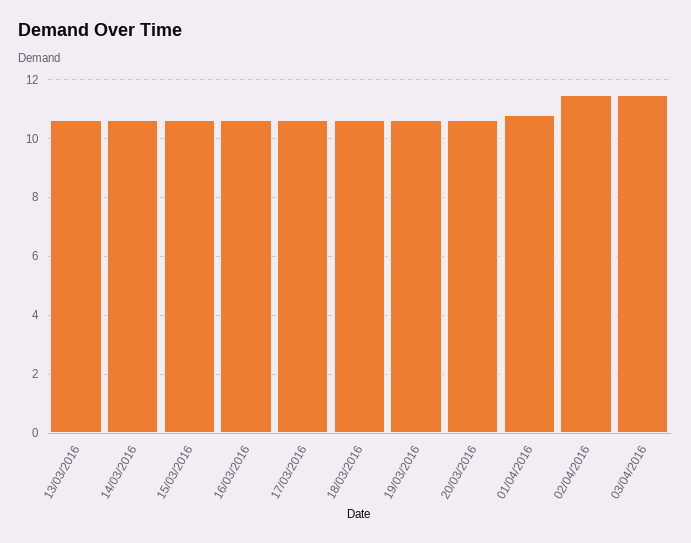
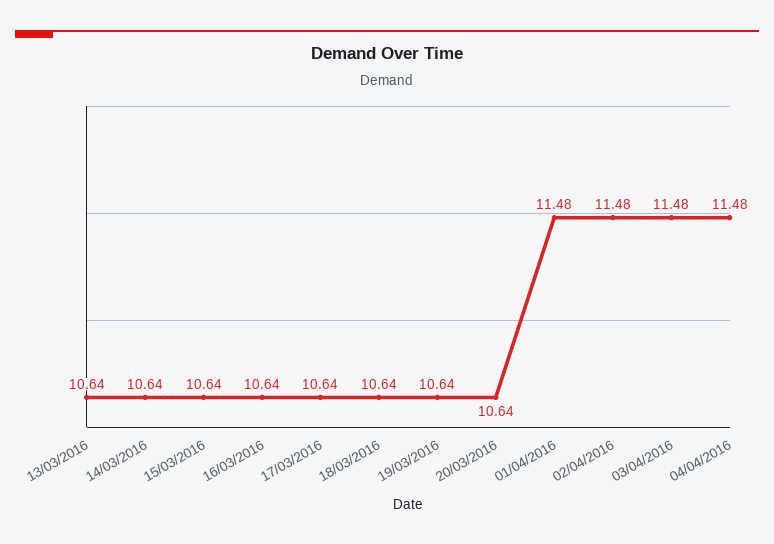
01/04/2016: 10.75 -> 11.48
04/04/2016: none -> 11.48

